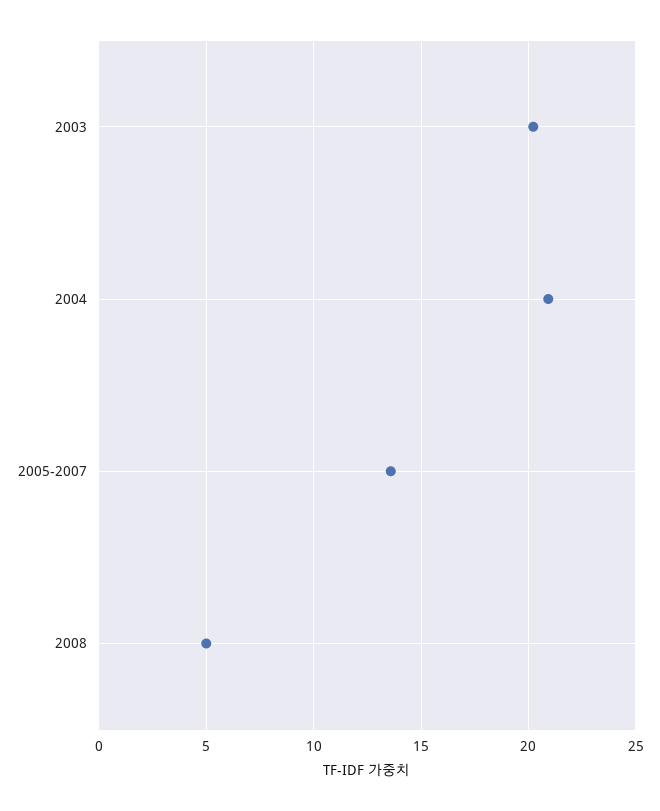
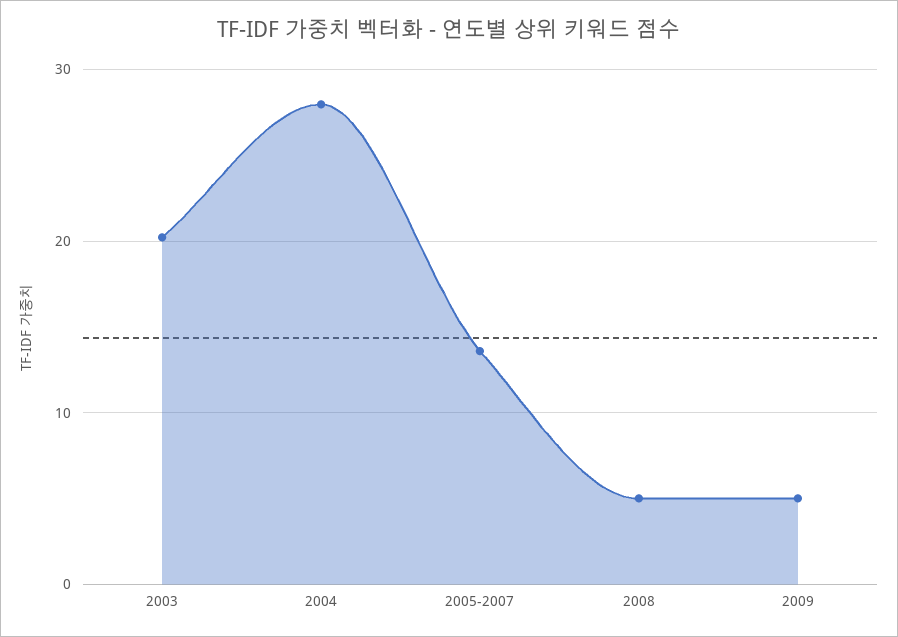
2004: 21 -> 28
2009: none -> 5

